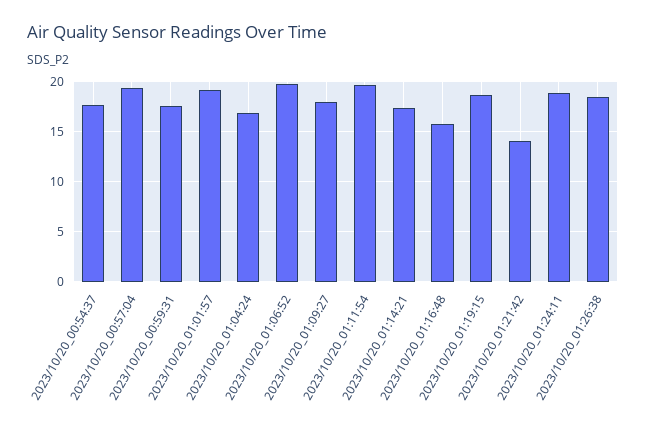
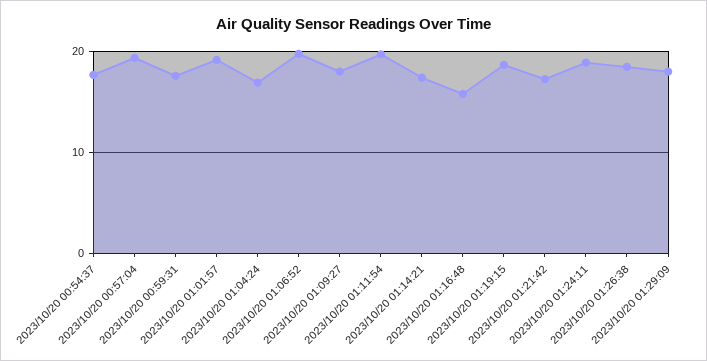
2023/10/20_01:21:42: 14 -> 17
2023/10/20 01:29:09: none -> 18

